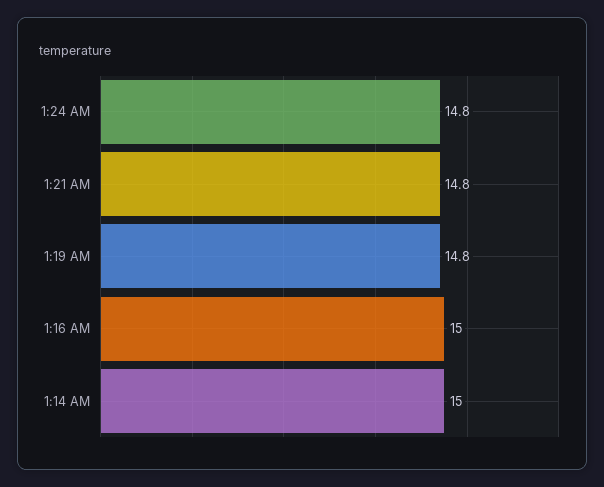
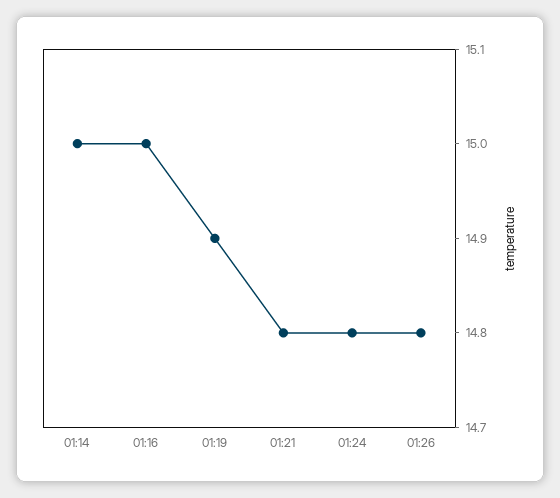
1:19 AM: 14.8 -> 14.9
01:26: none -> 14.8

